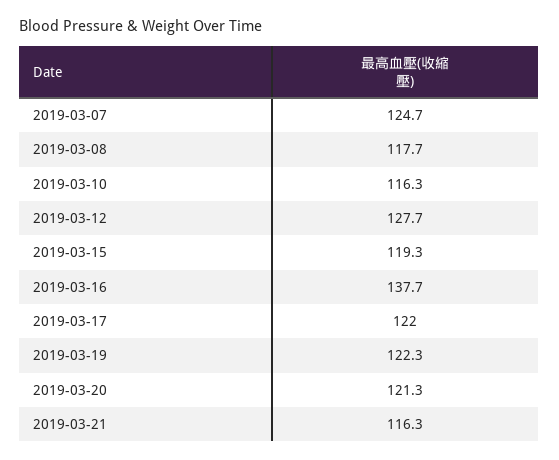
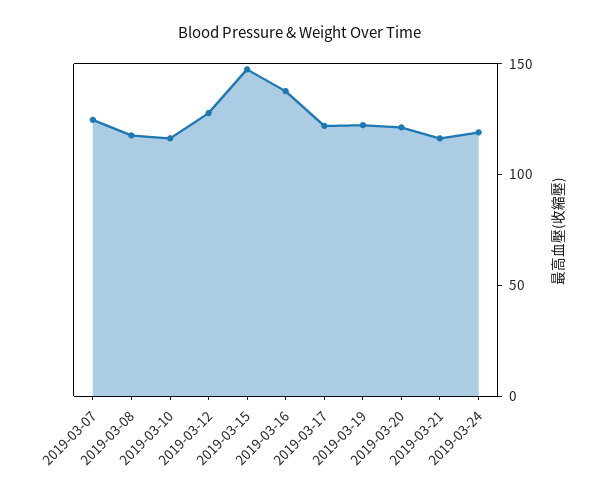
2019-03-15: 119.3 -> 150
2019-03-24: none -> 120

